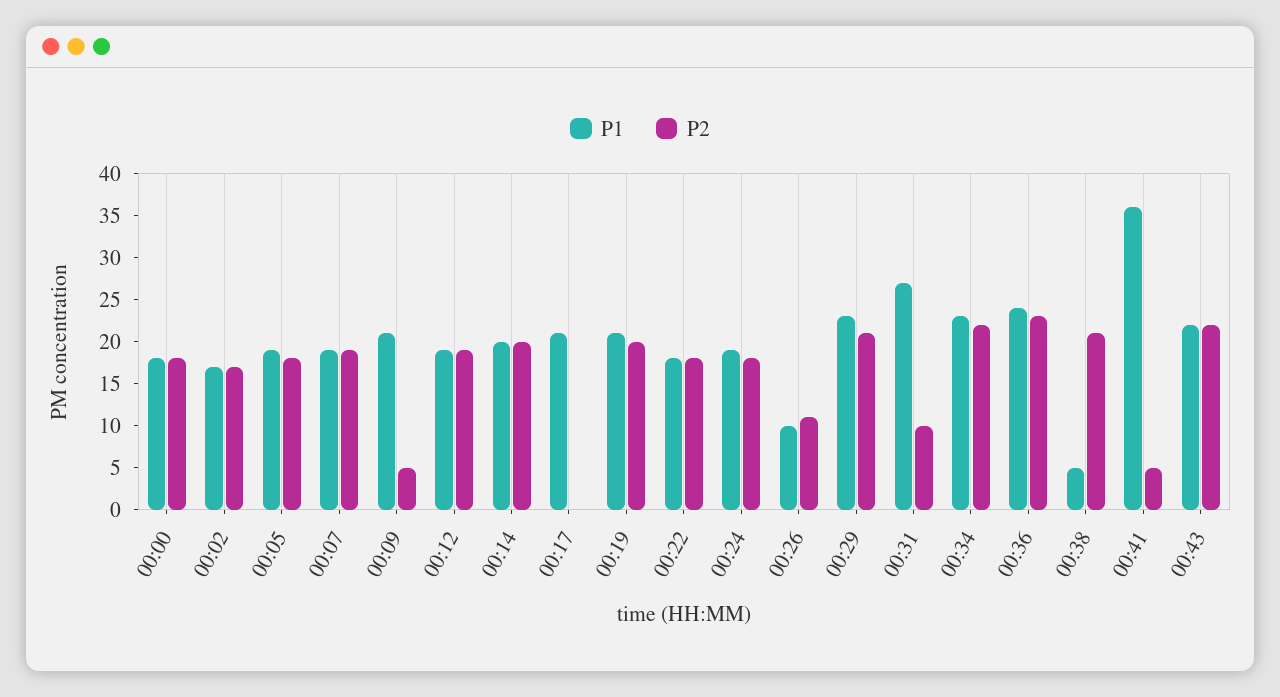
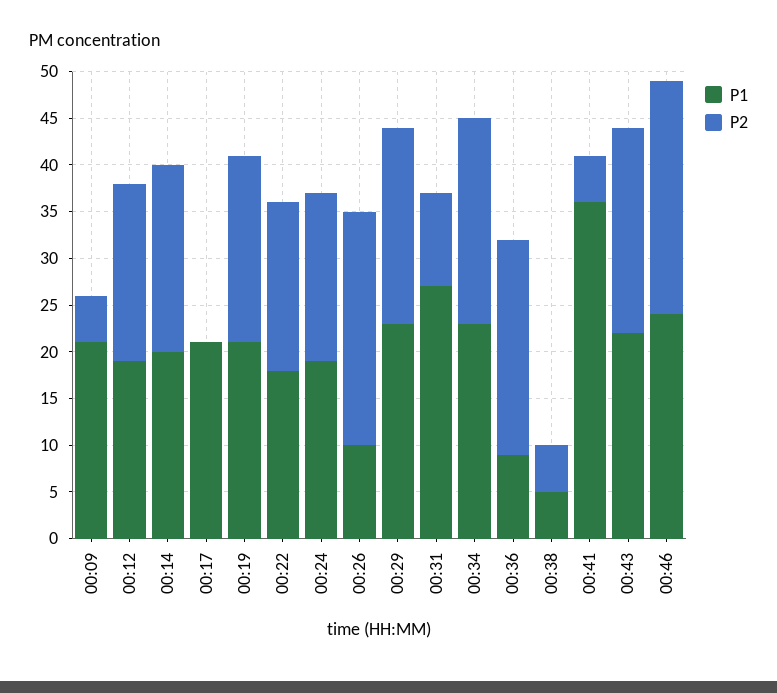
P1, 00:00: 18 -> none
P2, 00:00: 18 -> none
P1, 00:02: 17 -> none
P2, 00:02: 17 -> none
P1, 00:05: 19 -> none
P2, 00:05: 18 -> none
P1, 00:07: 19 -> none
P2, 00:07: 19 -> none
P2, 00:26: 11 -> 25
P1, 00:36: 24 -> 9
P2, 00:38: 21 -> 5
P1, 00:46: none -> 24
P2, 00:46: none -> 25

